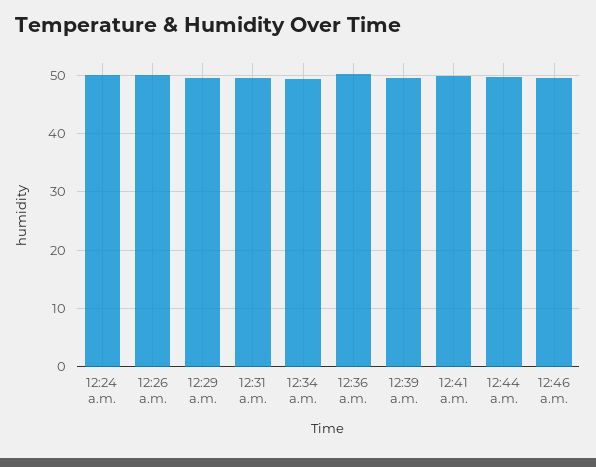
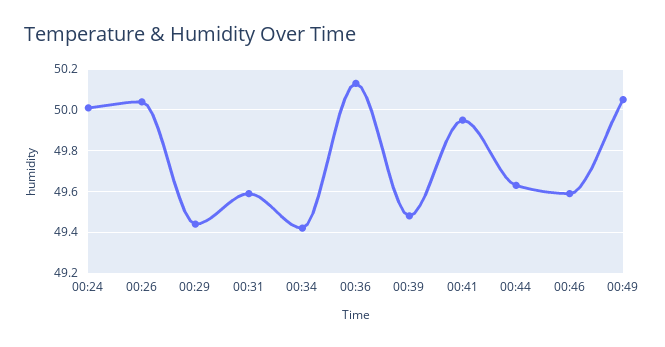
00:49: none -> 50.05

